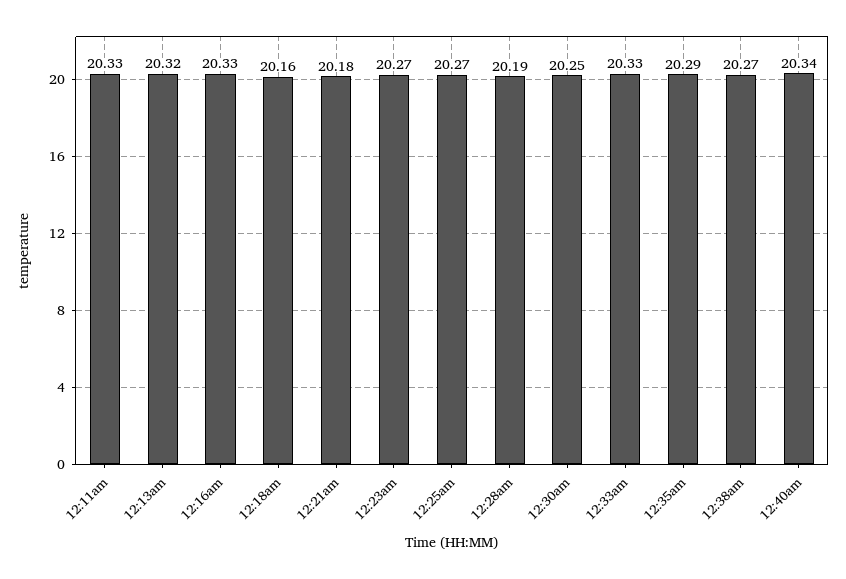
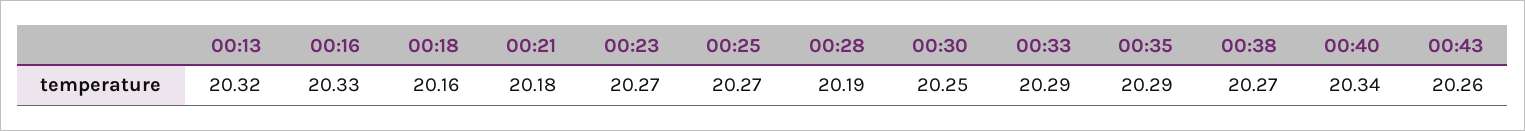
12:11am: 20.33 -> none
12:33am: 20.33 -> 20.29
00:43: none -> 20.26

